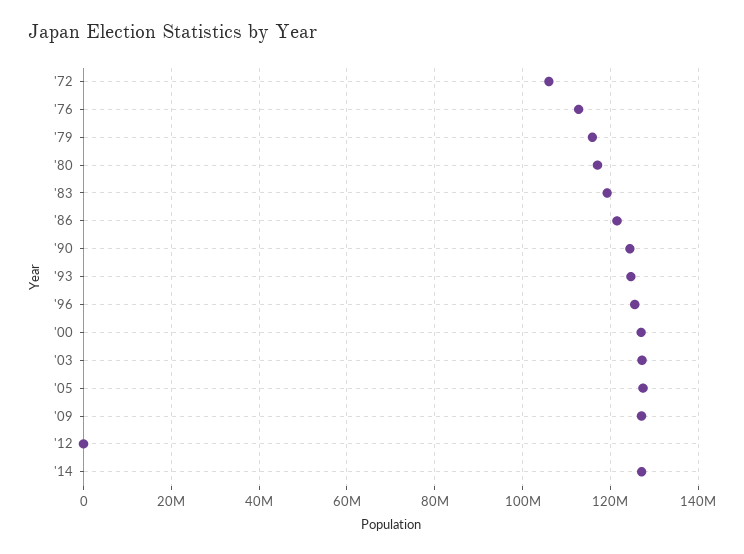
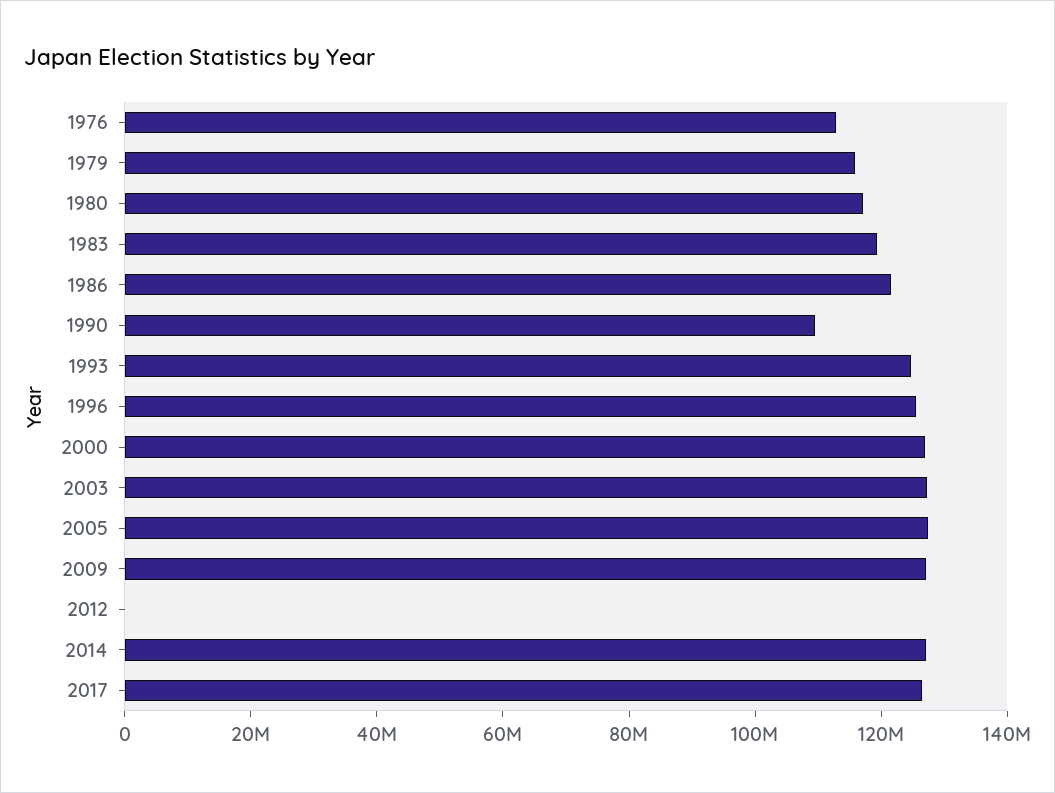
'72: 106000000 -> none
'90: 124000000 -> 110000000
2017: none -> 125000000

